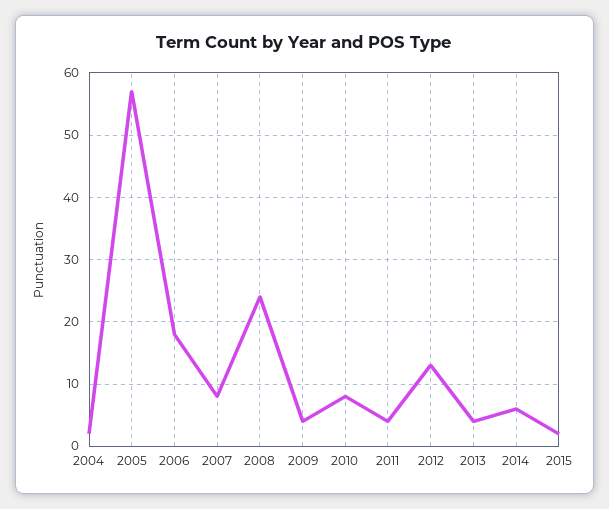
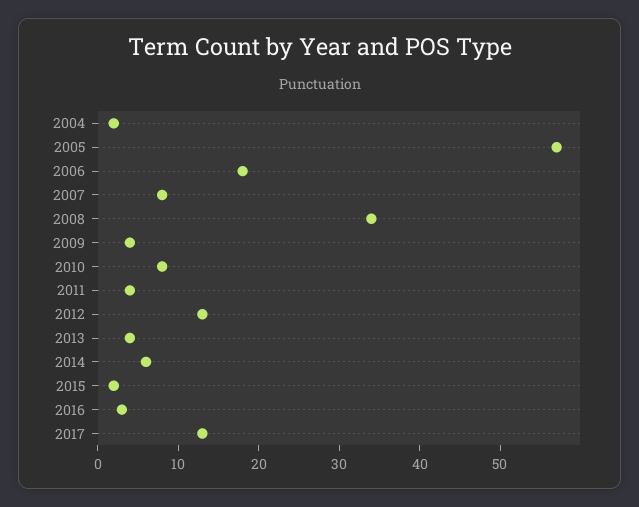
2008: 24 -> 34
2016: none -> 3
2017: none -> 13

